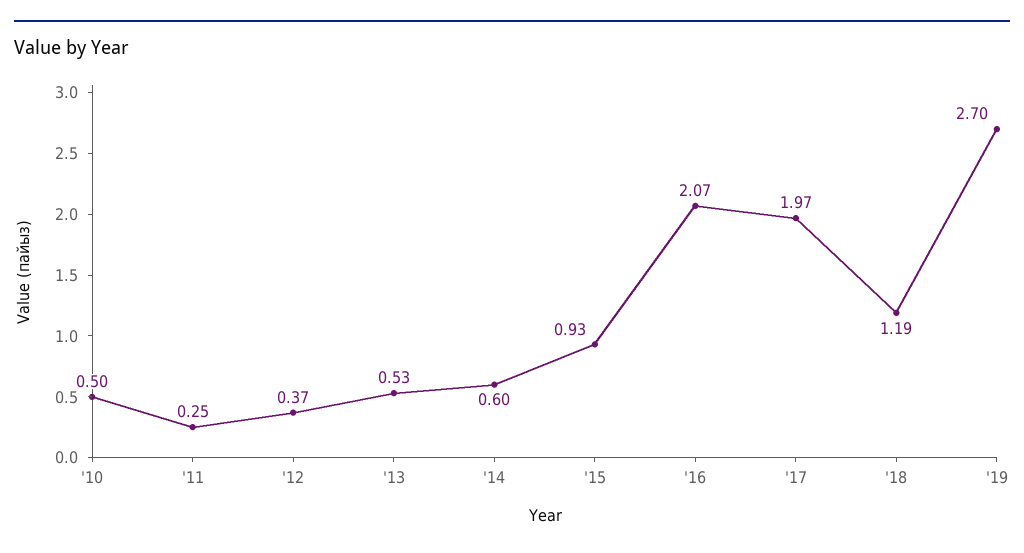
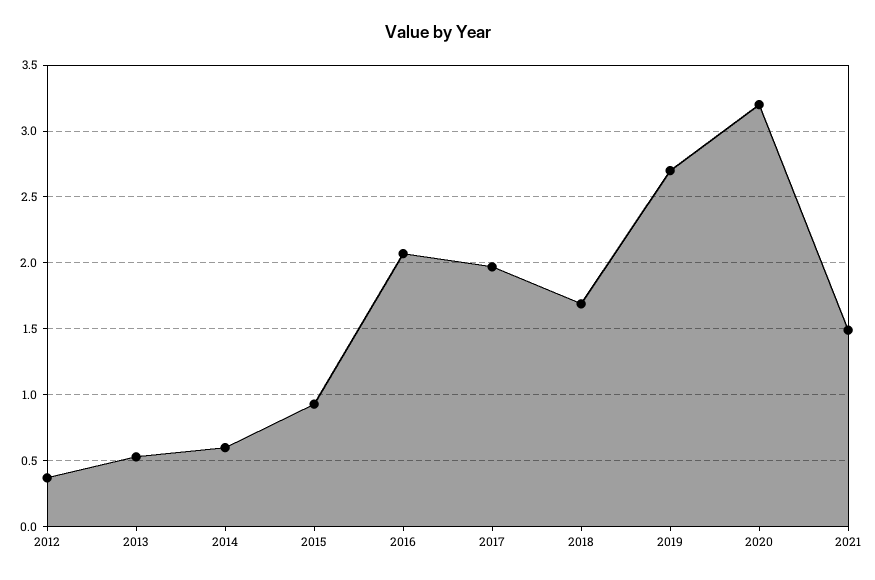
'10: 0.5 -> none
'11: 0.25 -> none
'18: 1.19 -> 1.7
2020: none -> 3.2
2021: none -> 1.5

